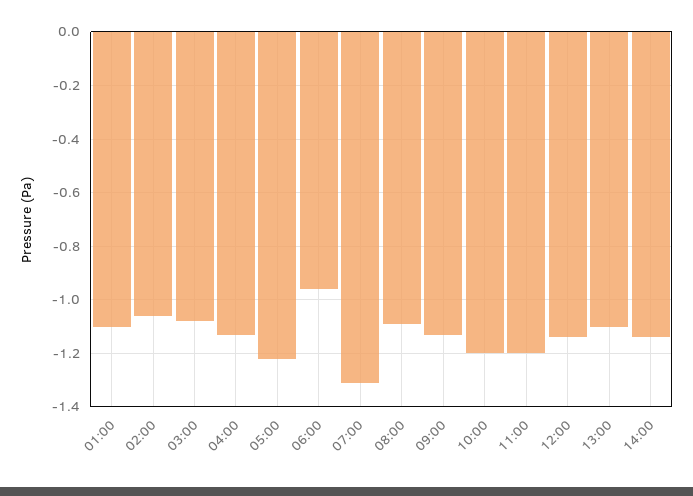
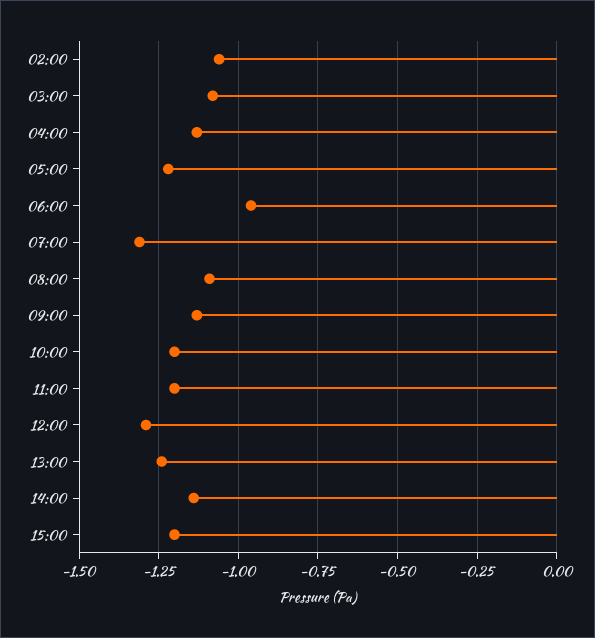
01:00: -1.1 -> none
12:00: -1.15 -> -1.3
13:00: -1.1 -> -1.25
15:00: none -> -1.2

